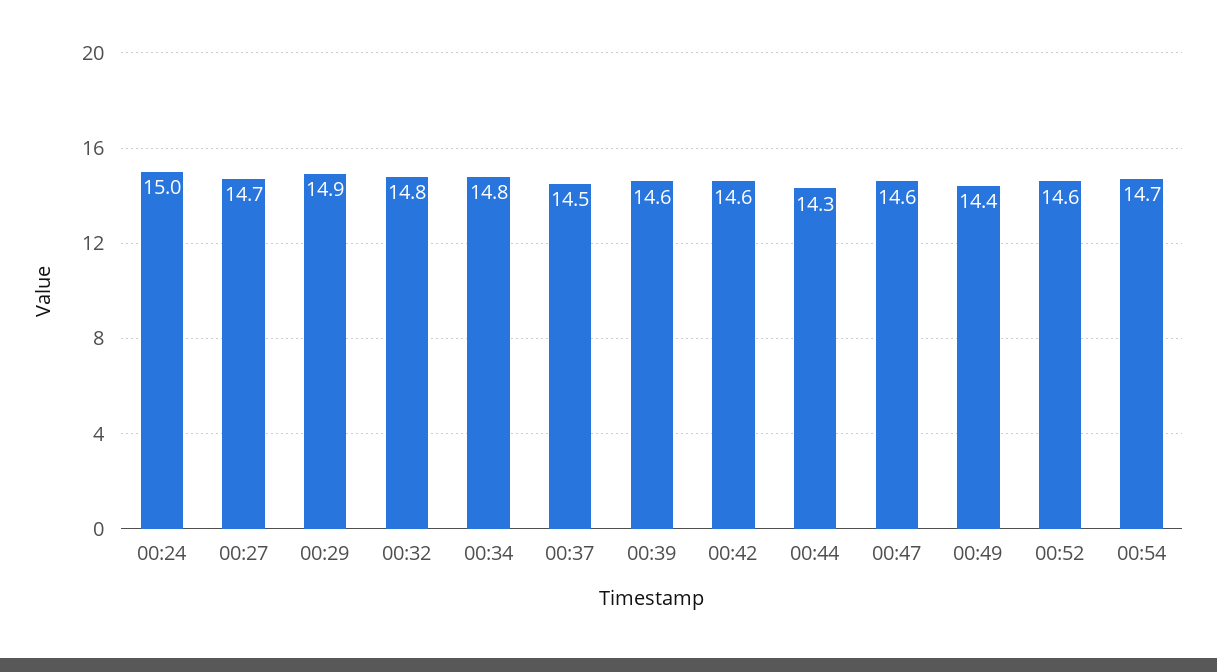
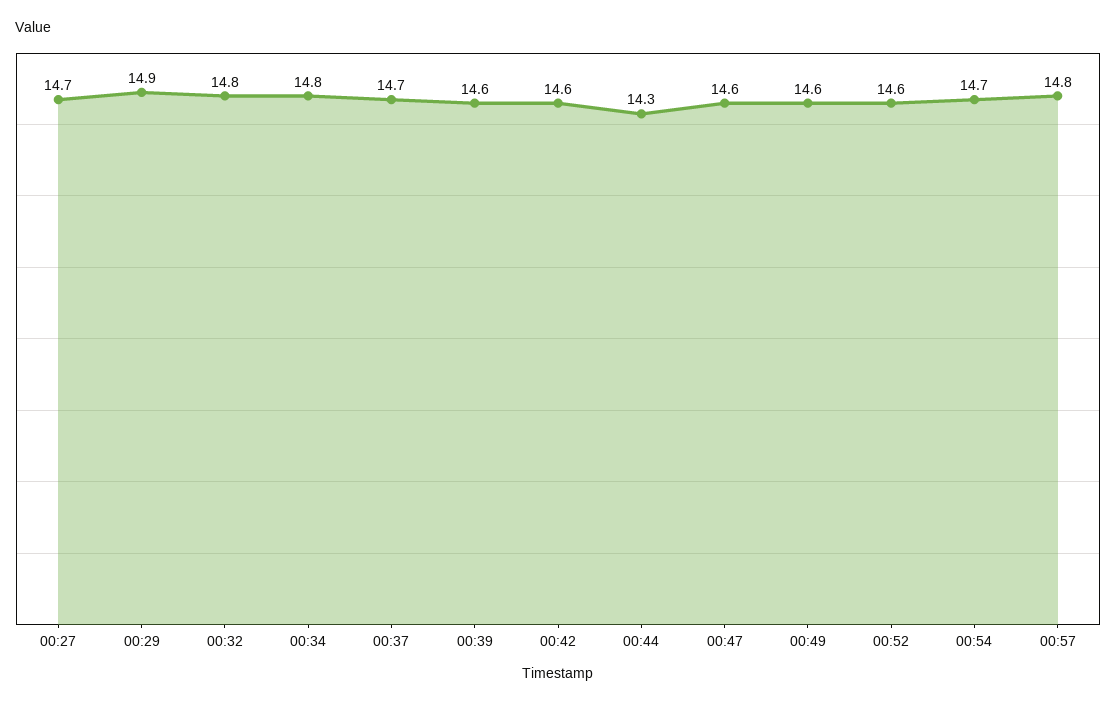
00:24: 15 -> none
00:37: 14.5 -> 14.7
00:49: 14.4 -> 14.6
00:57: none -> 14.8

